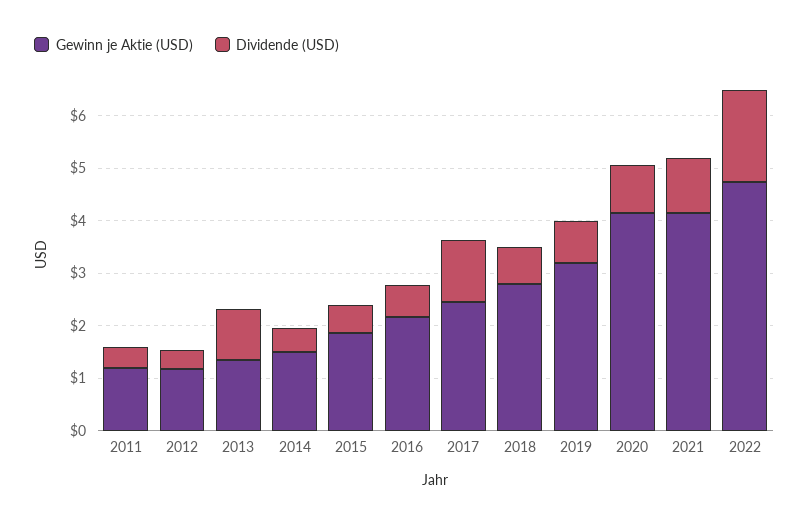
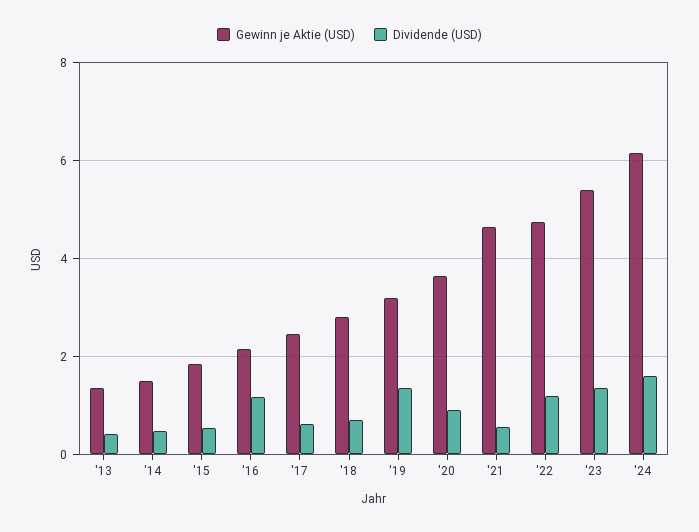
Gewinn je Aktie (USD), 2011: 1.2 -> none
Dividende (USD), 2011: 0.4 -> none
Gewinn je Aktie (USD), 2012: 1.2 -> none
Dividende (USD), 2012: 0.4 -> none
Dividende (USD), 2013: 1 -> 0.4
Dividende (USD), 2016: 0.6 -> 1.2
Dividende (USD), 2017: 1.2 -> 0.6
Dividende (USD), 2019: 0.8 -> 1.4
Gewinn je Aktie (USD), 2020: 4.2 -> 3.6
Gewinn je Aktie (USD), 2021: 4.2 -> 4.6
Dividende (USD), 2021: 1 -> 0.6
Dividende (USD), 2022: 1.8 -> 1.2
Gewinn je Aktie (USD), '23: none -> 5.4
Dividende (USD), '23: none -> 1.4
Gewinn je Aktie (USD), '24: none -> 6.2
Dividende (USD), '24: none -> 1.6

